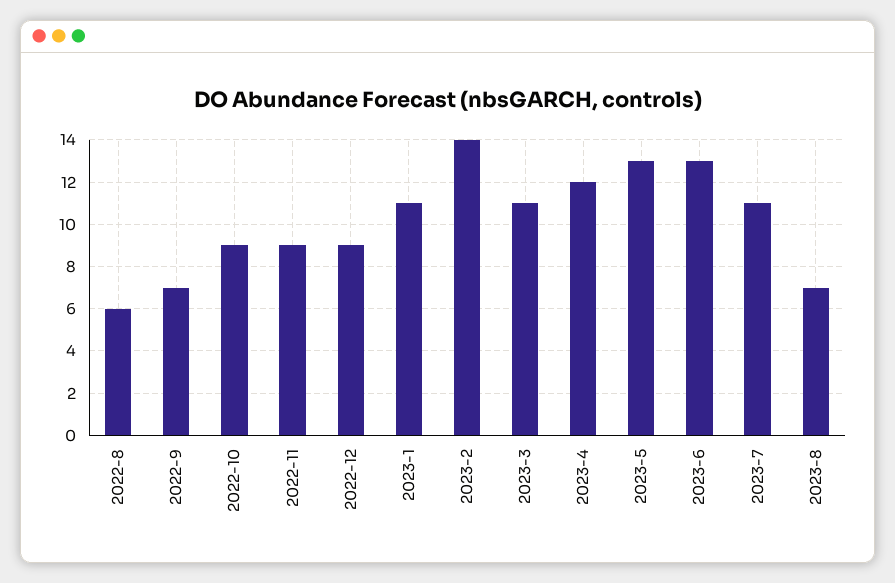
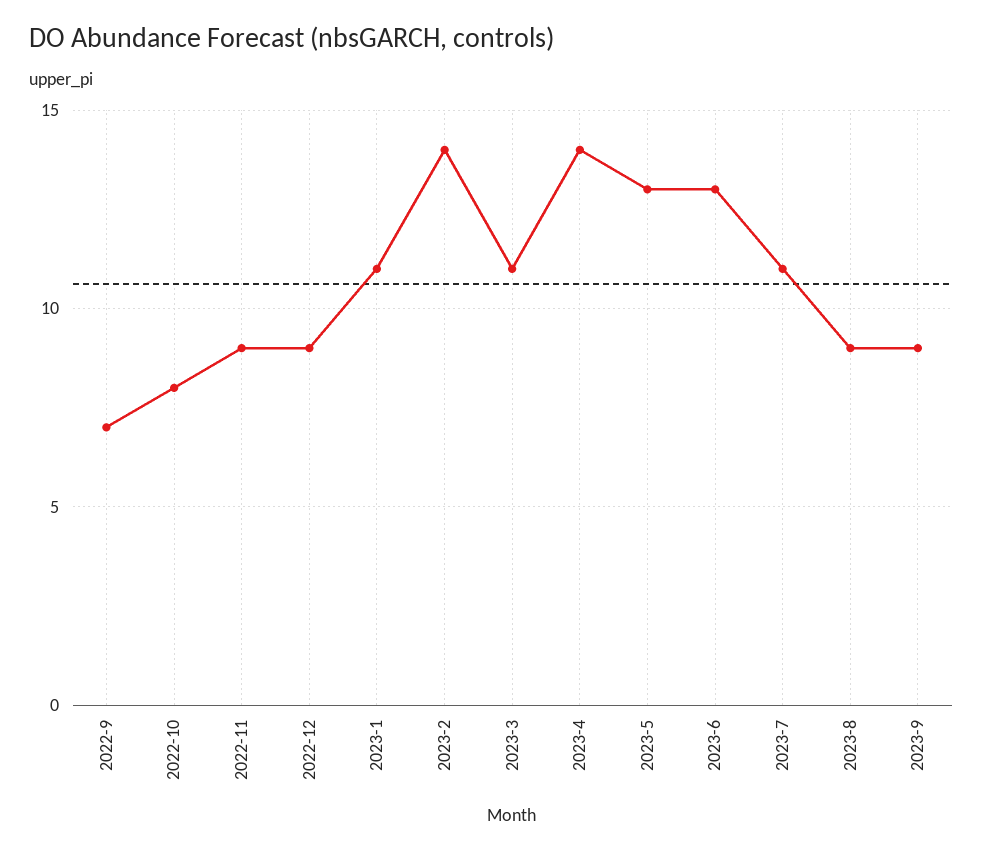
2022-8: 6 -> none
2022-10: 9 -> 8
2023-4: 12 -> 14
2023-8: 7 -> 9
2023-9: none -> 9

